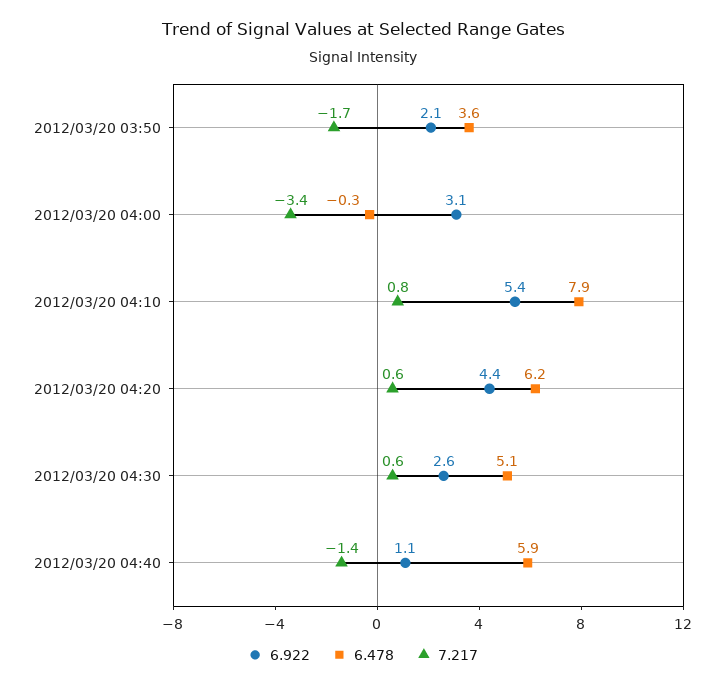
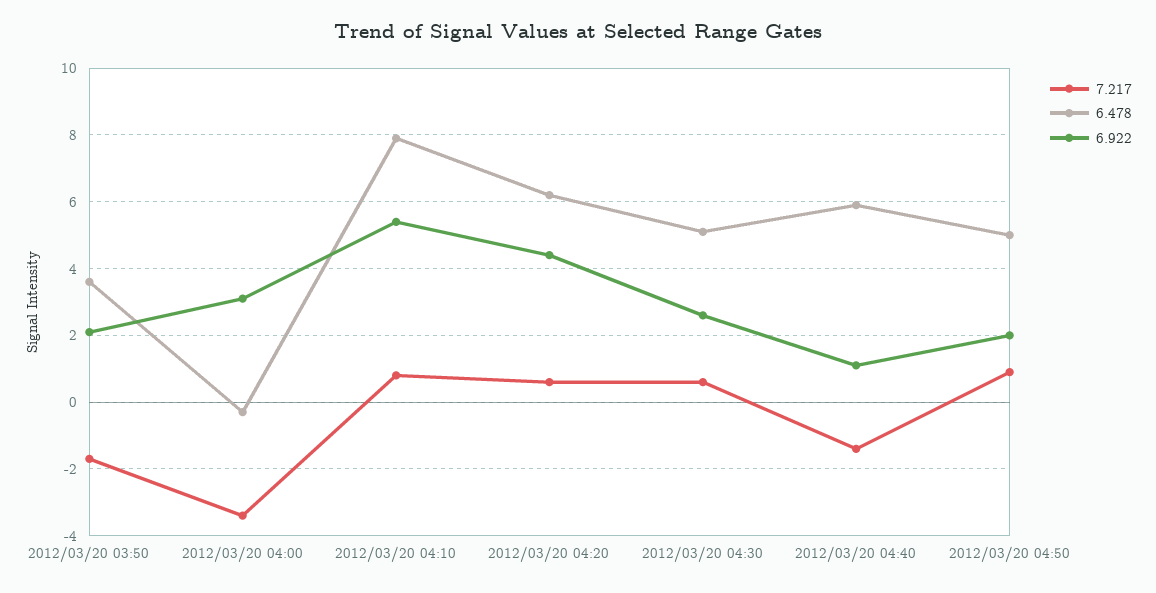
7.217, 2012/03/20 04:50: none -> 1
6.478, 2012/03/20 04:50: none -> 5
6.922, 2012/03/20 04:50: none -> 2

